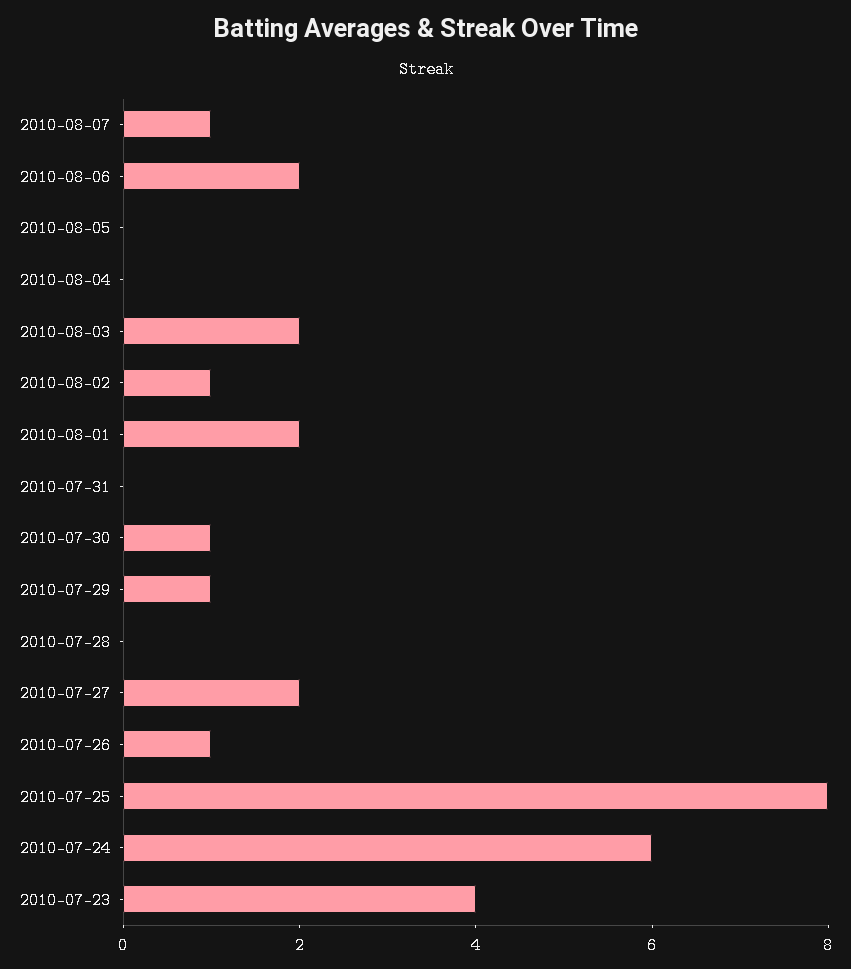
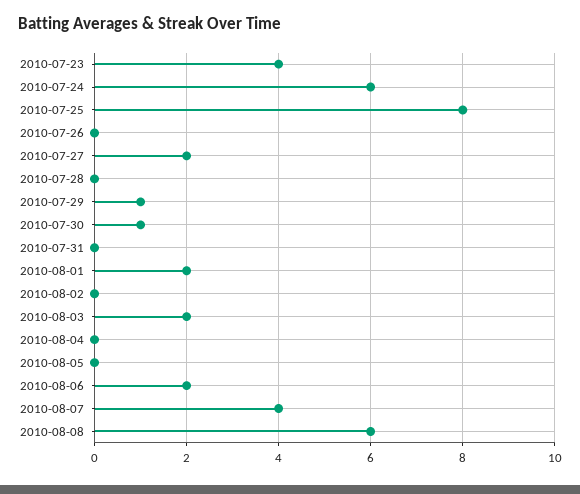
2010-08-07: 1 -> 4
2010-08-02: 1 -> 0
2010-07-26: 1 -> 0
2010-08-08: none -> 6

